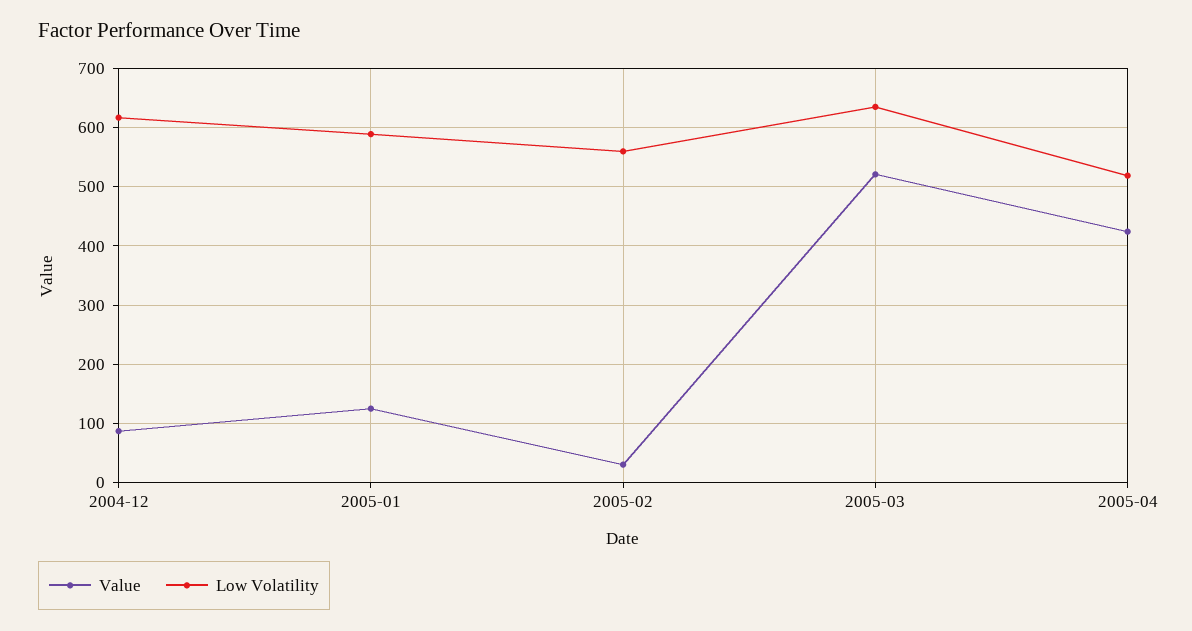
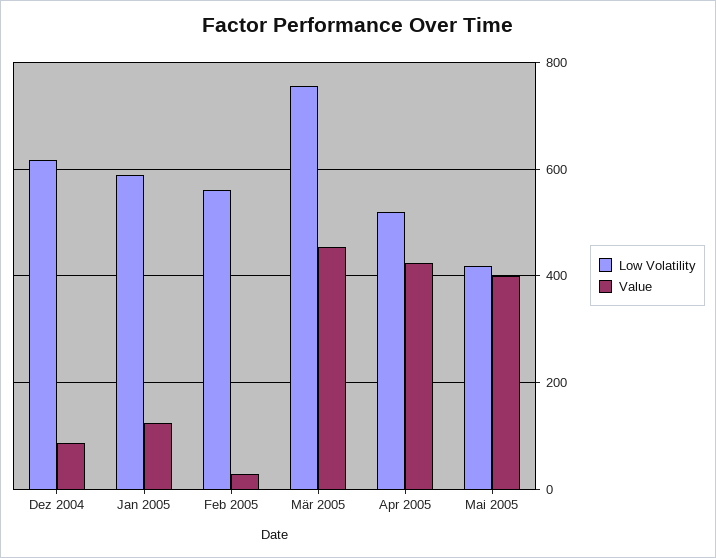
Value, 2005-03: 520 -> 460
Low Volatility, 2005-03: 640 -> 760
Low Volatility, Mai 2005: none -> 420
Value, Mai 2005: none -> 400

